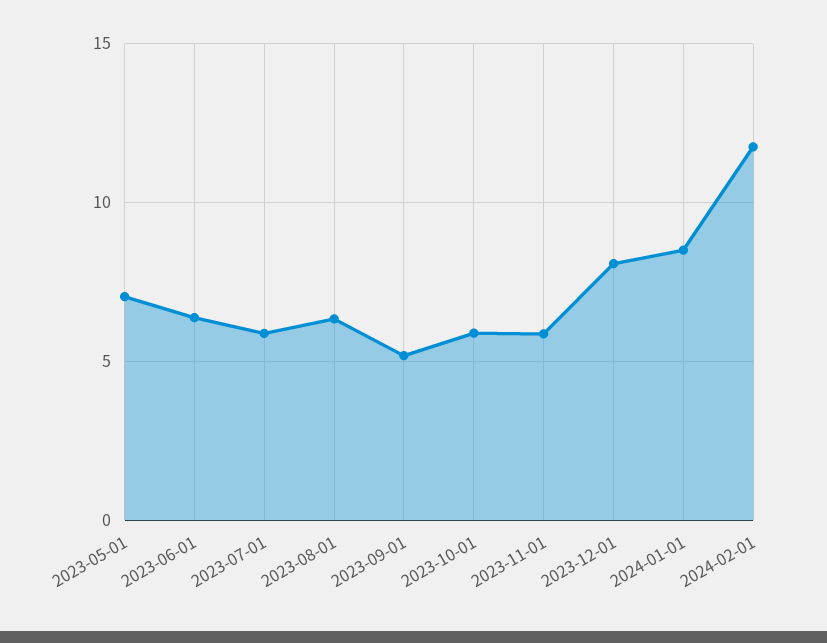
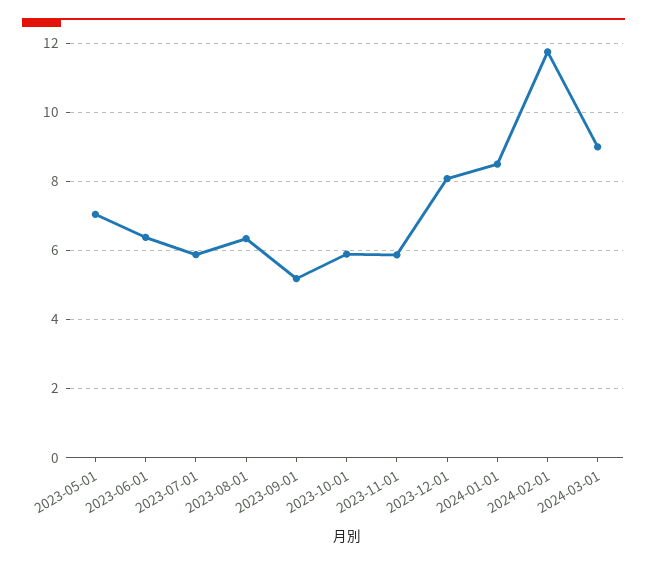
2024-03-01: none -> 9

